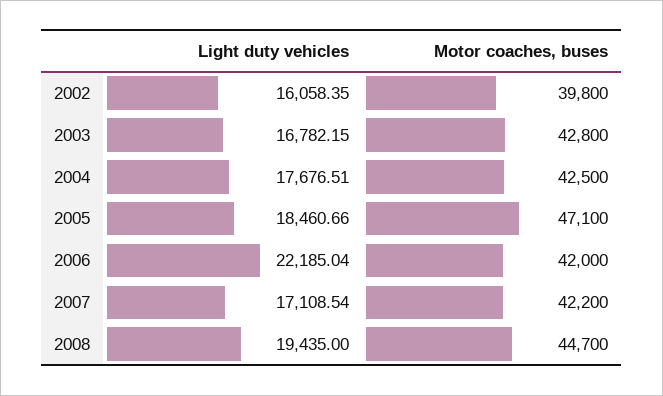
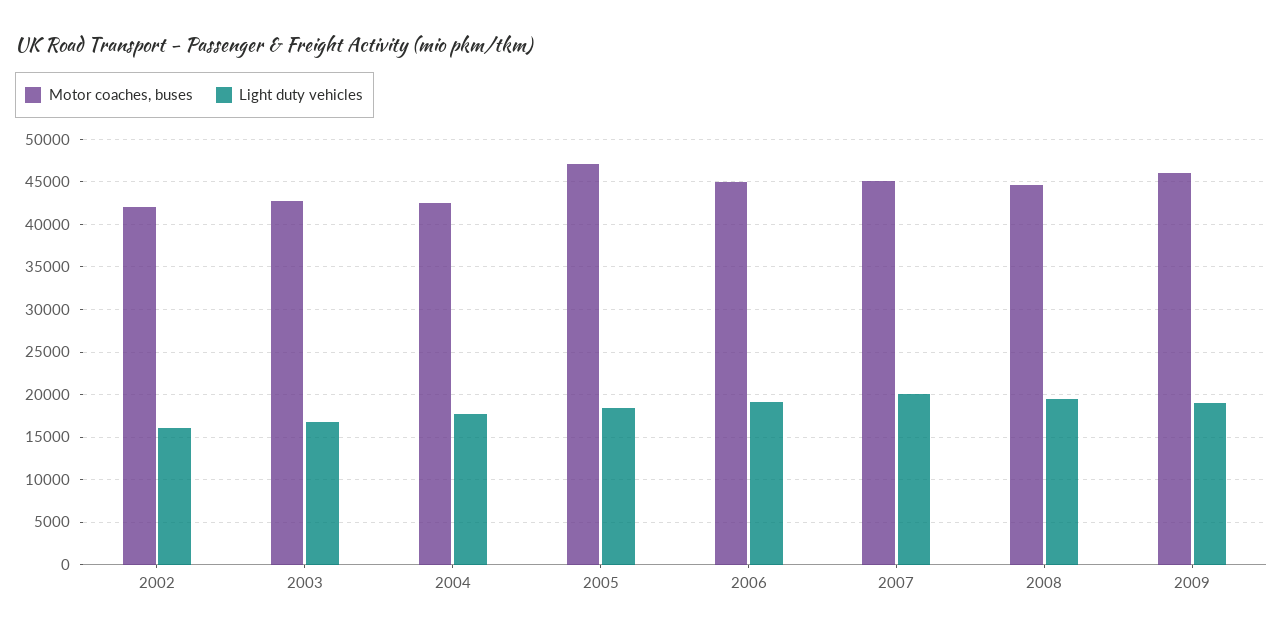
Motor coaches, buses, 2002: 39800 -> 42000
Light duty vehicles, 2006: 22185.04 -> 19000
Motor coaches, buses, 2006: 42000 -> 45000
Light duty vehicles, 2007: 17108.54 -> 20000
Motor coaches, buses, 2007: 42200 -> 45000
Motor coaches, buses, 2009: none -> 46000
Light duty vehicles, 2009: none -> 19000

